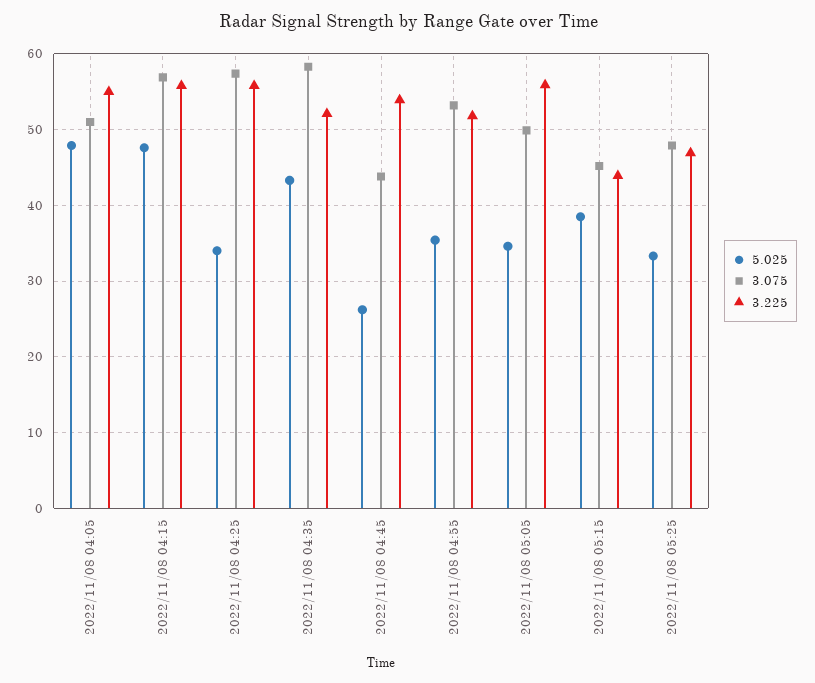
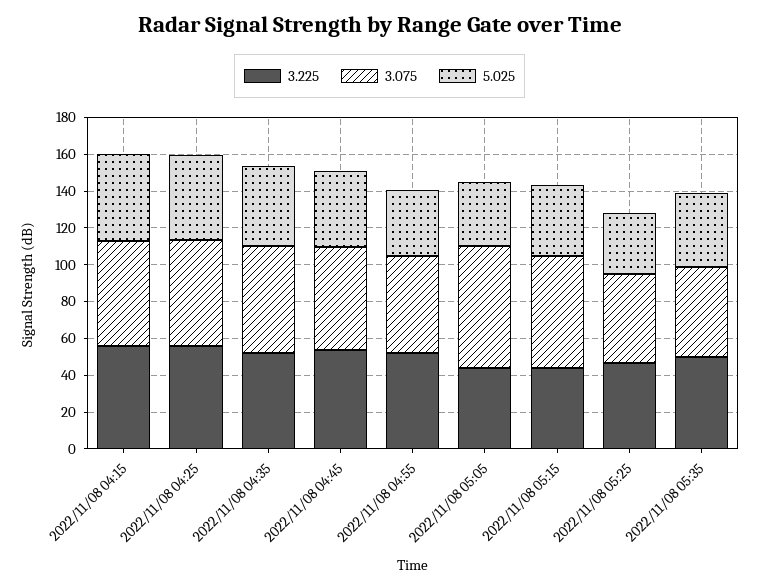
5.025, 2022/11/08 04:05: 48 -> none
3.075, 2022/11/08 04:05: 51 -> none
3.225, 2022/11/08 04:05: 55 -> none
5.025, 2022/11/08 04:25: 34 -> 45
5.025, 2022/11/08 04:45: 26 -> 40
3.075, 2022/11/08 04:45: 44 -> 55
3.075, 2022/11/08 05:05: 50 -> 65
3.225, 2022/11/08 05:05: 56 -> 45
3.075, 2022/11/08 05:15: 45 -> 60
3.225, 2022/11/08 05:35: none -> 50
3.075, 2022/11/08 05:35: none -> 50
5.025, 2022/11/08 05:35: none -> 40

